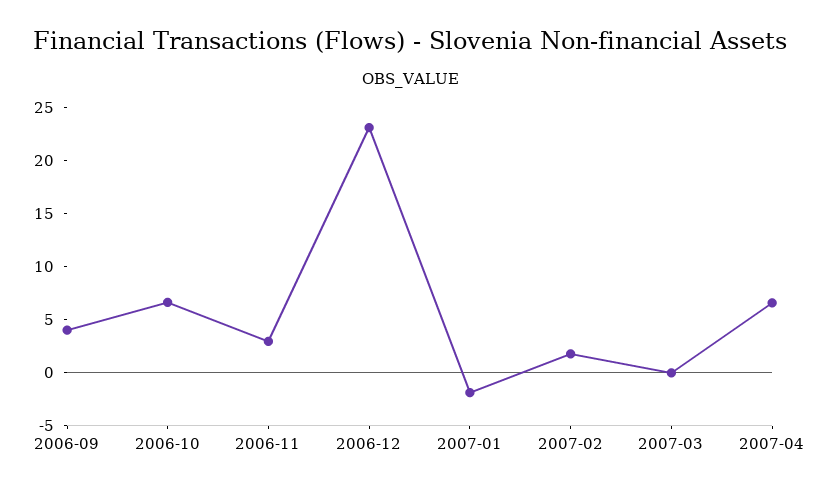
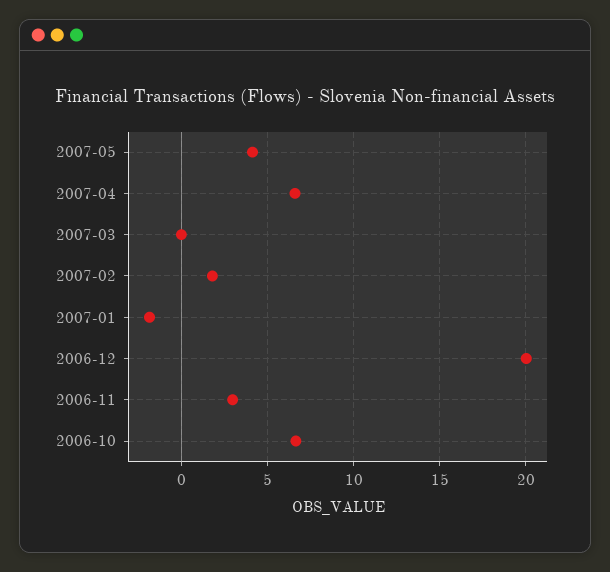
2006-09: 4 -> none
2006-12: 23 -> 20
2007-05: none -> 4

